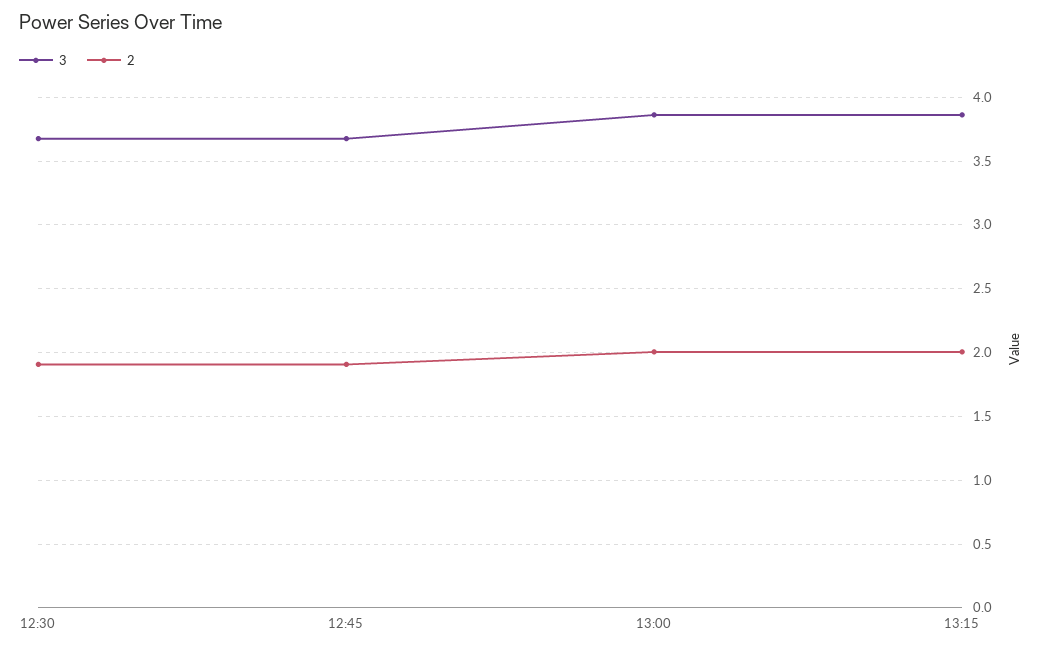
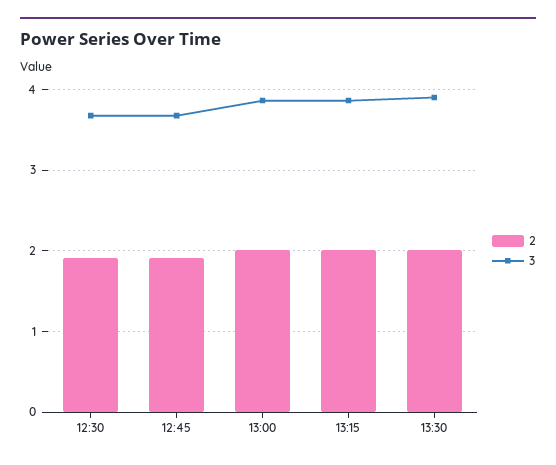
2, 13:30: none -> 2
3, 13:30: none -> 3.9

